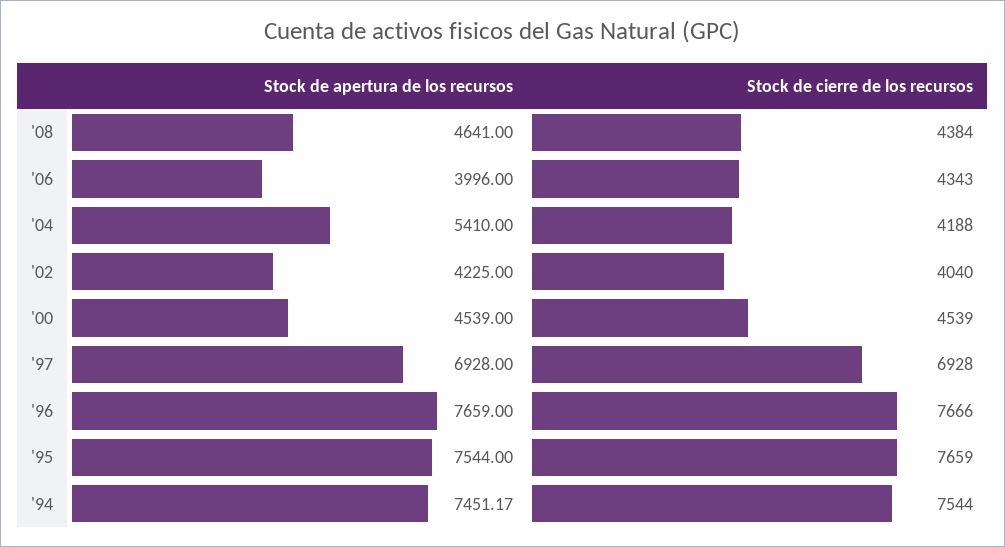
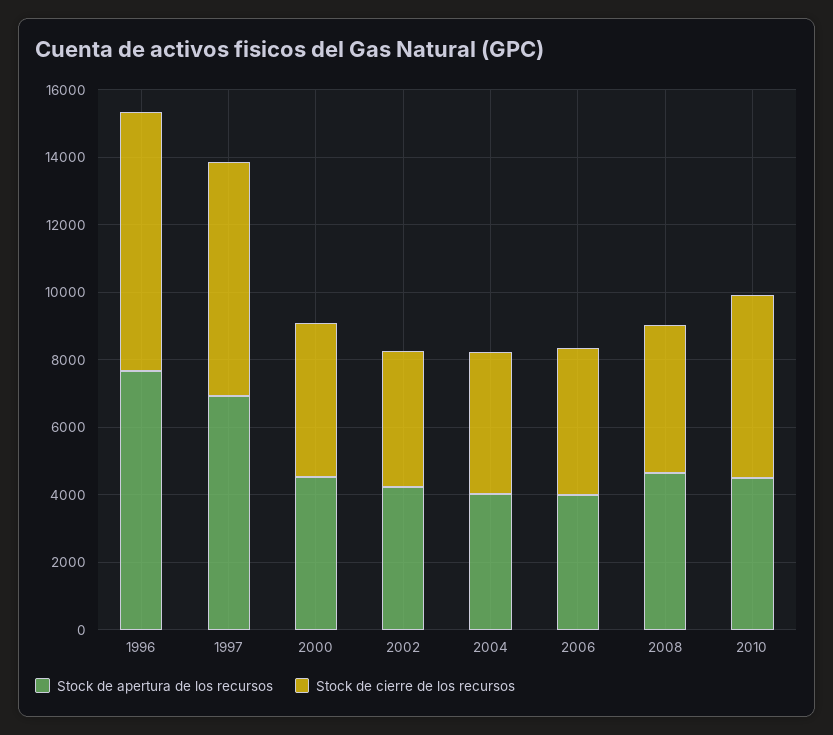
Stock de apertura de los recursos, '04: 5410 -> 4000
Stock de apertura de los recursos, '95: 7544 -> none
Stock de cierre de los recursos, '95: 7659 -> none
Stock de apertura de los recursos, '94: 7451.17 -> none
Stock de cierre de los recursos, '94: 7544 -> none
Stock de apertura de los recursos, 2010: none -> 4500
Stock de cierre de los recursos, 2010: none -> 5500

